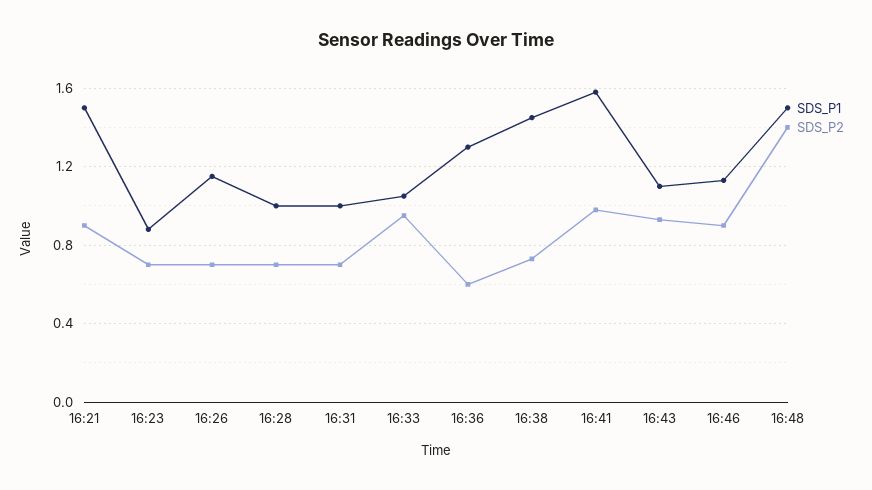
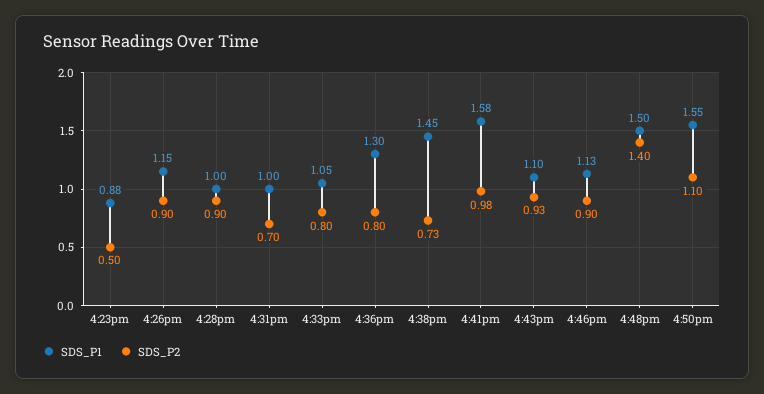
SDS_P1, 16:21: 1.5 -> none
SDS_P2, 16:21: 0.9 -> none
SDS_P2, 16:23: 0.7 -> 0.5
SDS_P2, 16:26: 0.7 -> 0.9
SDS_P2, 16:28: 0.7 -> 0.9
SDS_P2, 16:33: 0.95 -> 0.8
SDS_P2, 16:36: 0.6 -> 0.8
SDS_P1, 4:50pm: none -> 1.55
SDS_P2, 4:50pm: none -> 1.1

